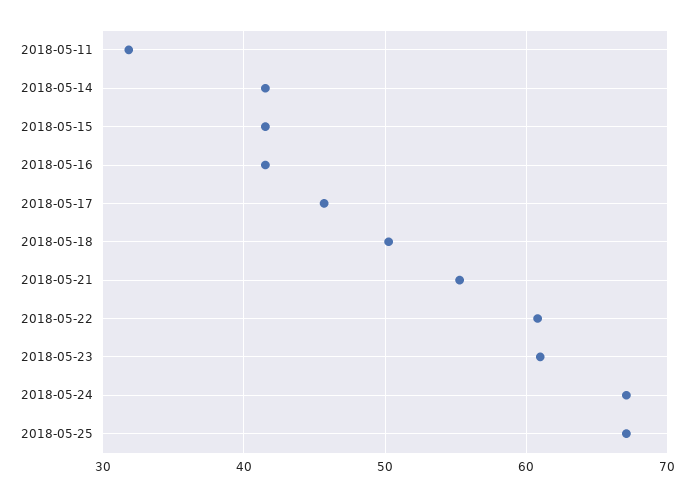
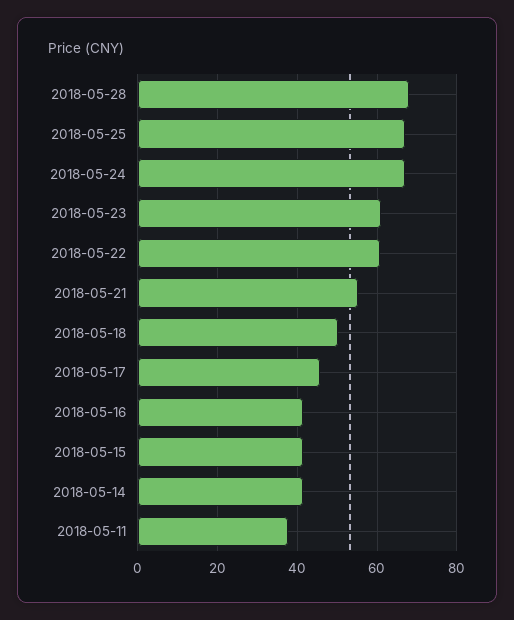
2018-05-11: 32 -> 38
2018-05-28: none -> 68

